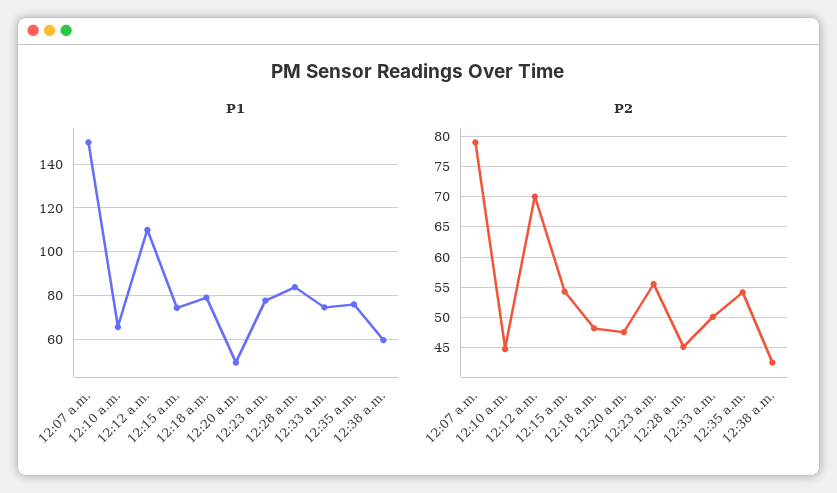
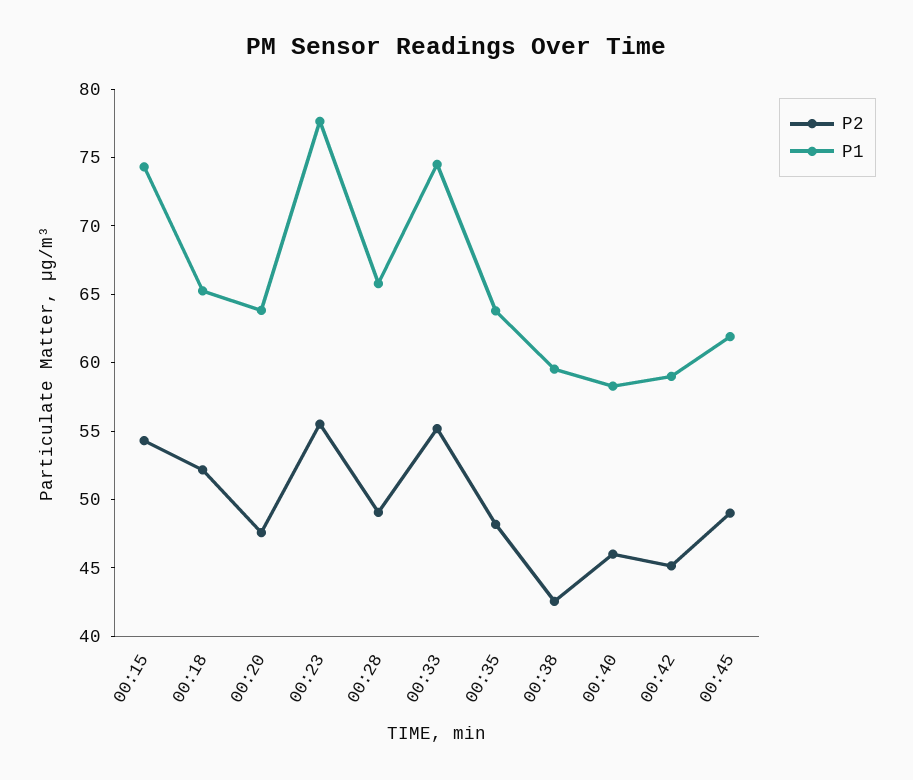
P1, 12:07 a.m.: 150 -> none
P1, 12:10 a.m.: 65 -> none
P1, 12:12 a.m.: 110 -> none
P1, 12:18 a.m.: 80 -> 65
P1, 12:20 a.m.: 50 -> 64
P1, 12:28 a.m.: 85 -> 66
P1, 12:35 a.m.: 75 -> 64
P2, 12:07 a.m.: 79 -> none
P2, 12:10 a.m.: 45 -> none
P2, 12:12 a.m.: 70 -> none
P2, 12:18 a.m.: 48 -> 52
P2, 12:28 a.m.: 45 -> 49
P2, 12:33 a.m.: 50 -> 55
P2, 12:35 a.m.: 54 -> 48
P2, 00:40: none -> 46
P1, 00:40: none -> 58
P2, 00:42: none -> 45
P1, 00:42: none -> 59
P2, 00:45: none -> 49
P1, 00:45: none -> 62

